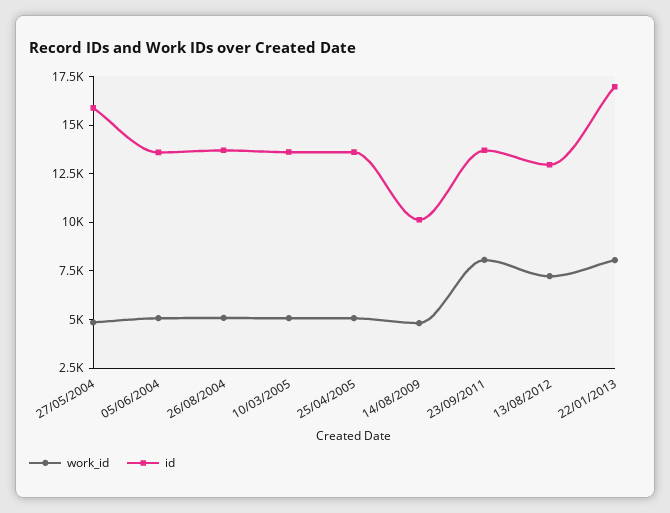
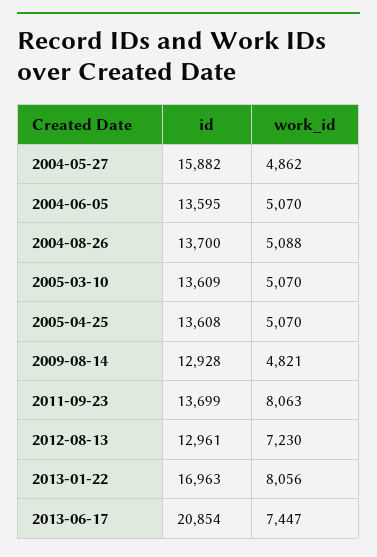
id, 14/08/2009: 10000 -> 12928
id, 2013-06-17: none -> 20854
work_id, 2013-06-17: none -> 7447

